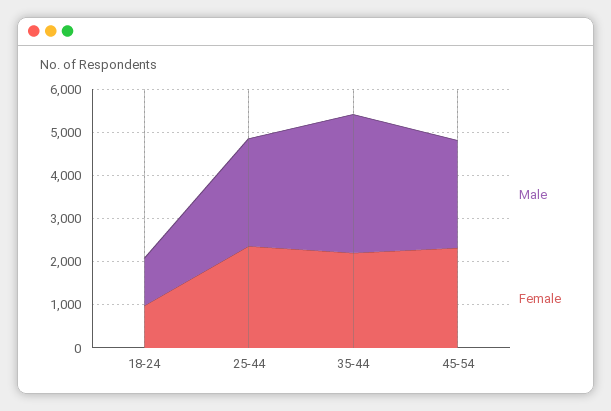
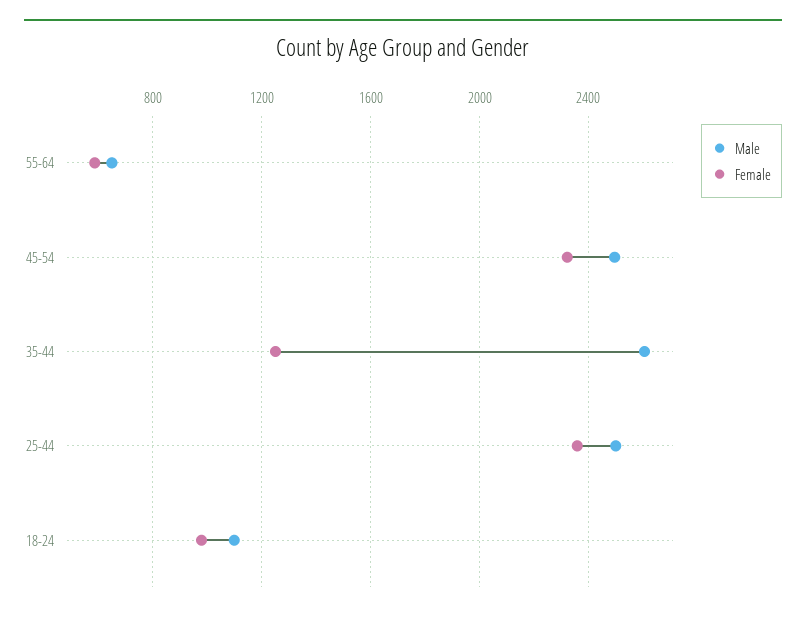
Male, 35-44: 3200 -> 2600
Female, 35-44: 2200 -> 1250
Male, 55-64: none -> 650
Female, 55-64: none -> 600

